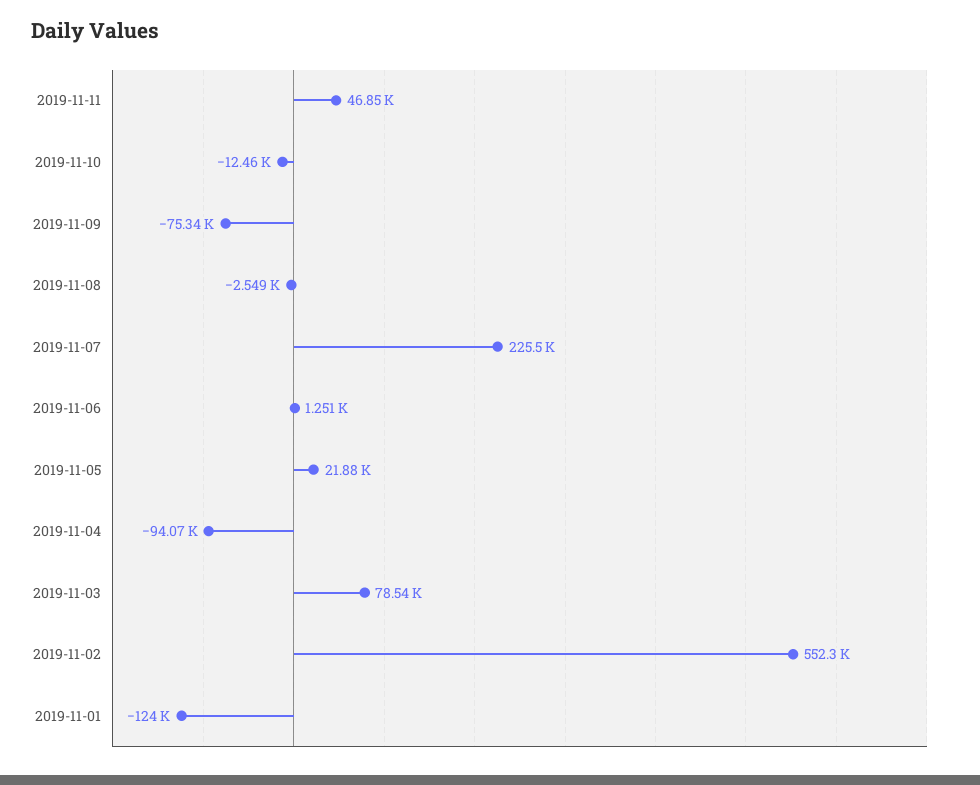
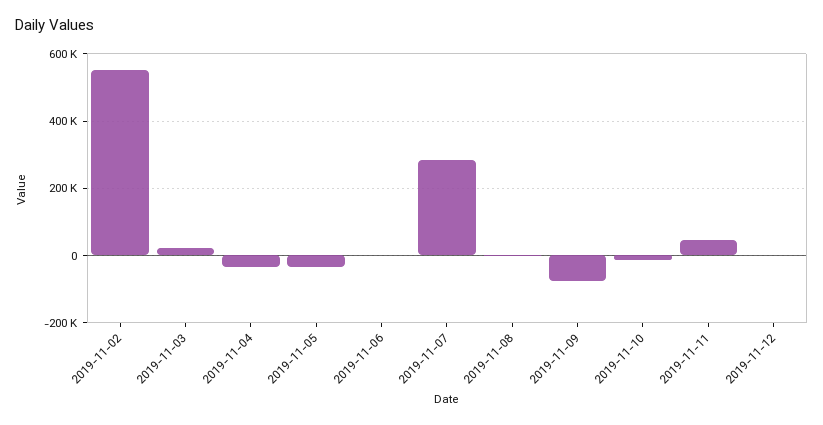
2019-11-07: 225500 -> 280000
2019-11-05: 21880 -> -40000
2019-11-04: -94070 -> -40000
2019-11-03: 78540 -> 20000
2019-11-01: -124000 -> none
2019-11-12: none -> 0

